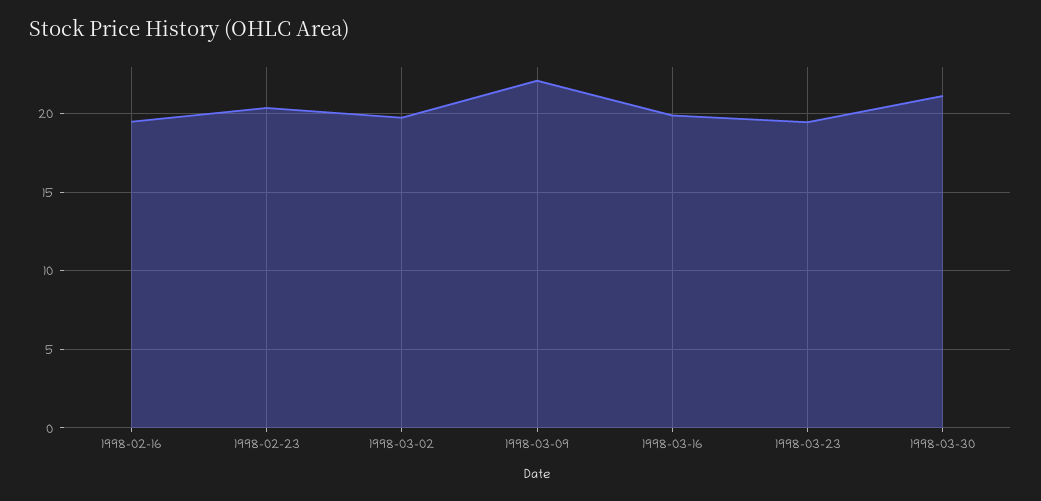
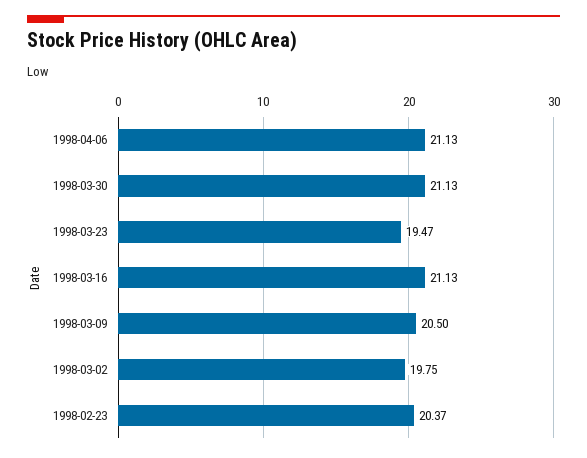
1998-02-16: 19.5 -> none
1998-03-09: 22 -> 20.5
1998-03-16: 20 -> 21.13
1998-04-06: none -> 21.13

